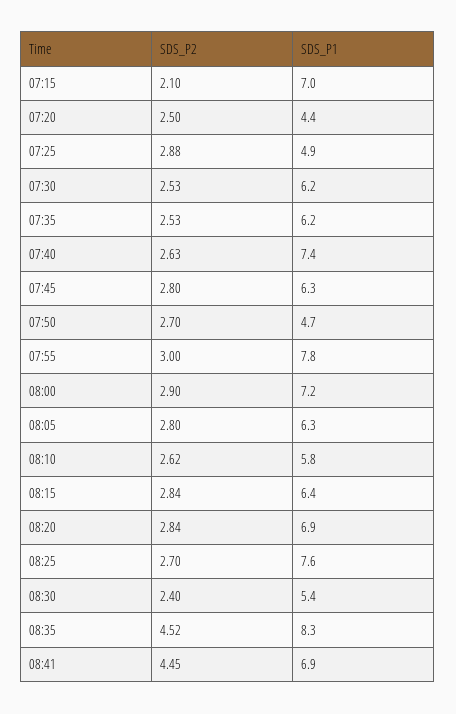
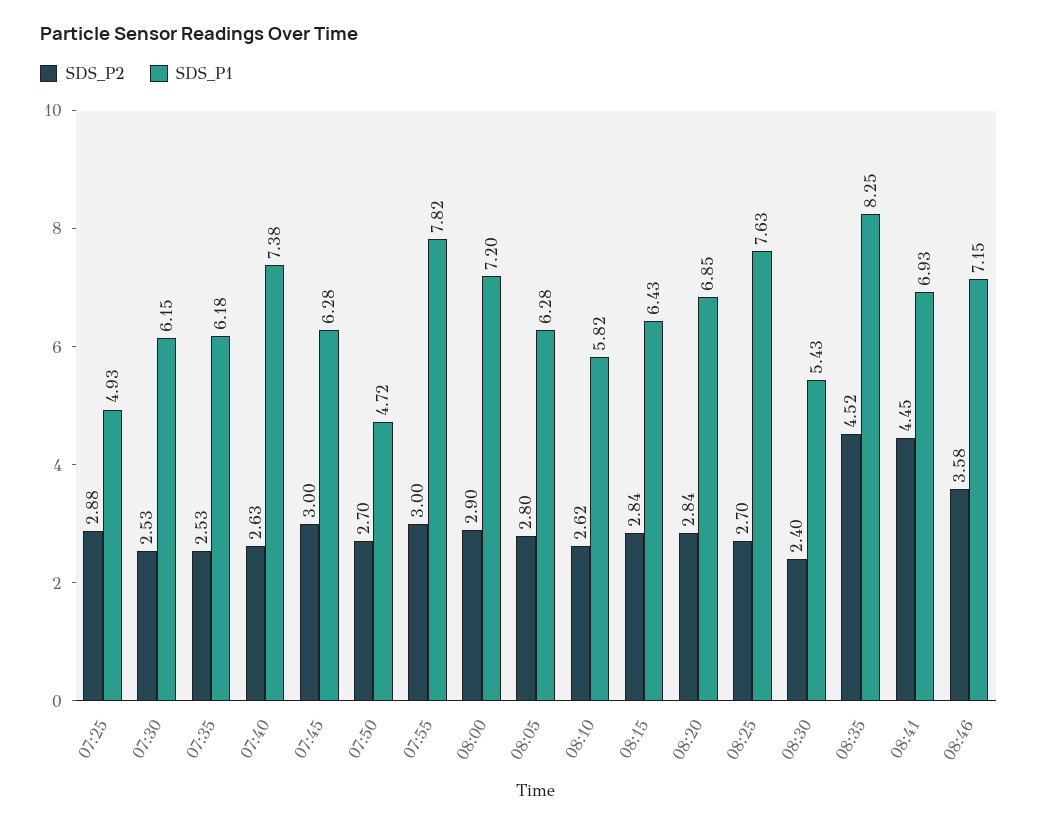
SDS_P2, 07:15: 2.1 -> none
SDS_P1, 07:15: 7 -> none
SDS_P2, 07:20: 2.5 -> none
SDS_P1, 07:20: 4.4 -> none
SDS_P2, 07:45: 2.8 -> 3
SDS_P2, 08:46: none -> 3.58
SDS_P1, 08:46: none -> 7.15

